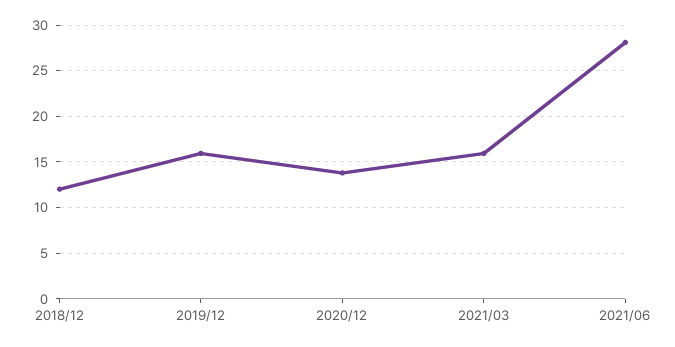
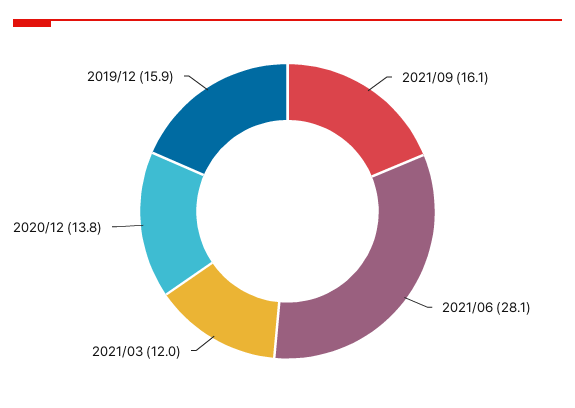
2018/12: 12 -> none
2021/03: 16 -> 12
2021/09: none -> 16.1

